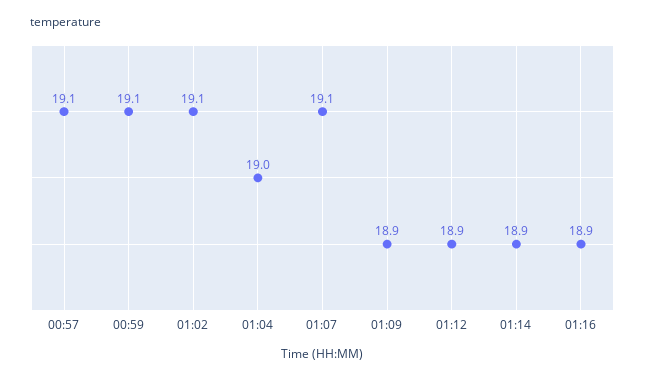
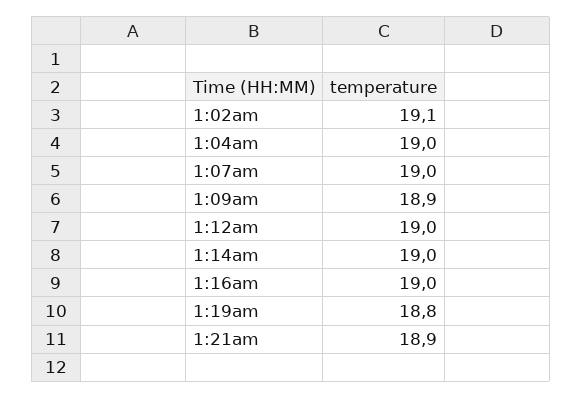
00:57: 19.1 -> none
00:59: 19.1 -> none
01:07: 19.1 -> 19
01:12: 18.9 -> 19
01:14: 18.9 -> 19
01:16: 18.9 -> 19
1:19am: none -> 18.8
1:21am: none -> 18.9

